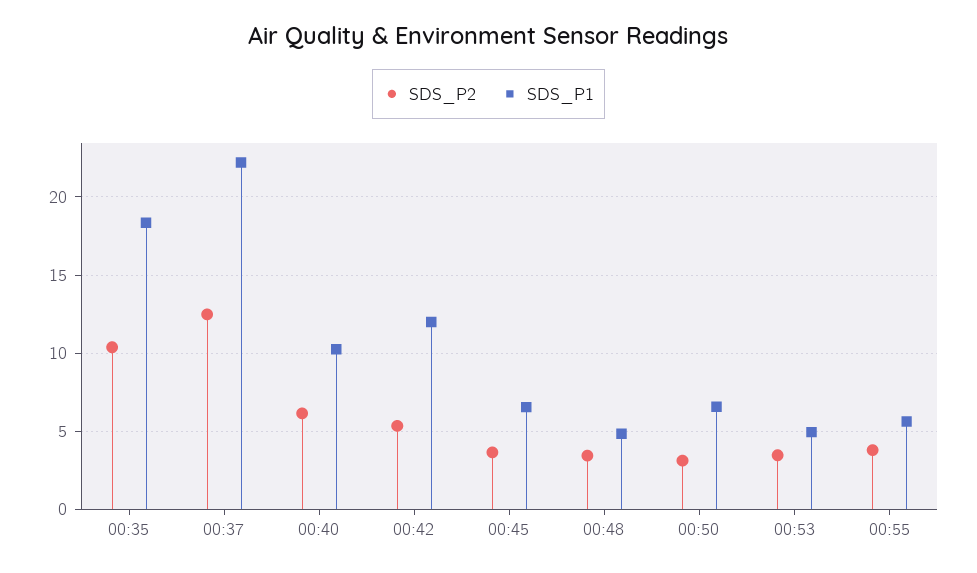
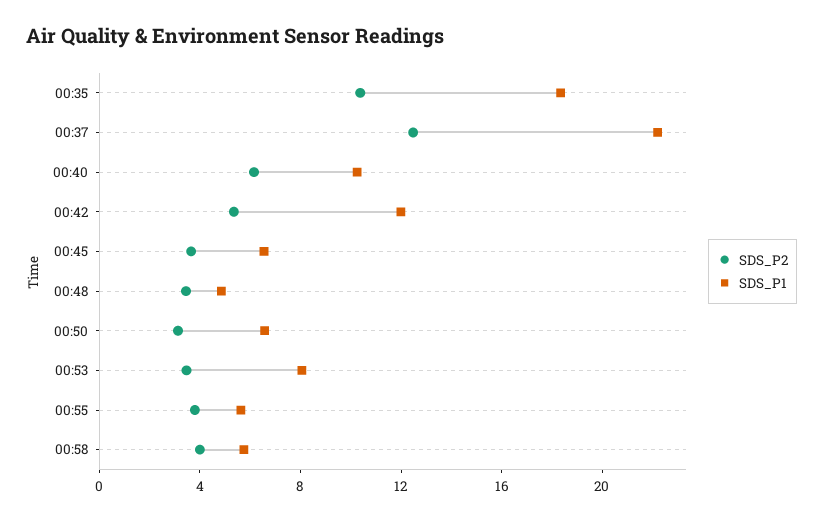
SDS_P1, 00:53: 5 -> 8
SDS_P2, 00:58: none -> 4
SDS_P1, 00:58: none -> 6

